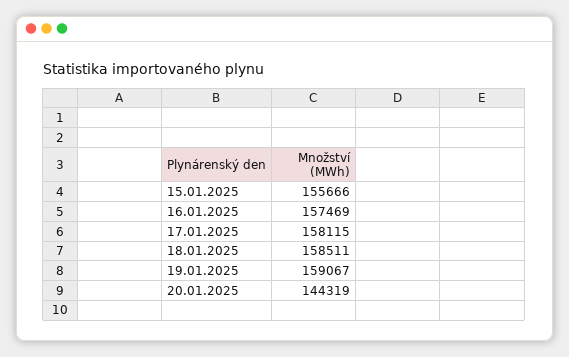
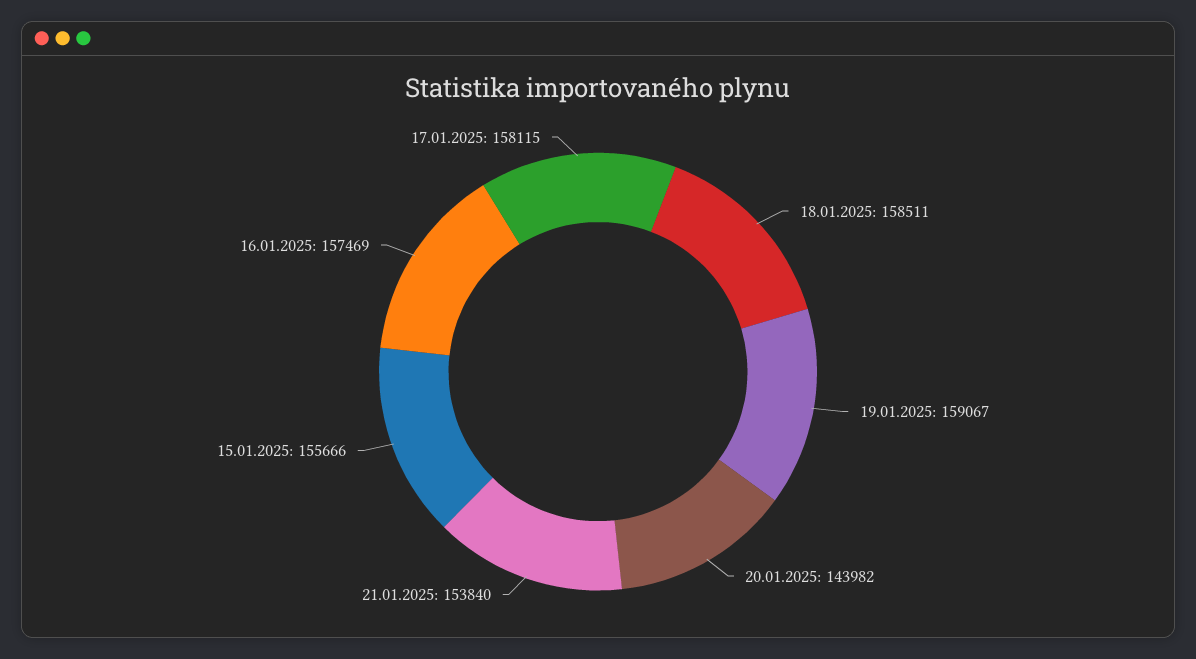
20.01.2025: 144319 -> 143982
21.01.2025: none -> 153840

